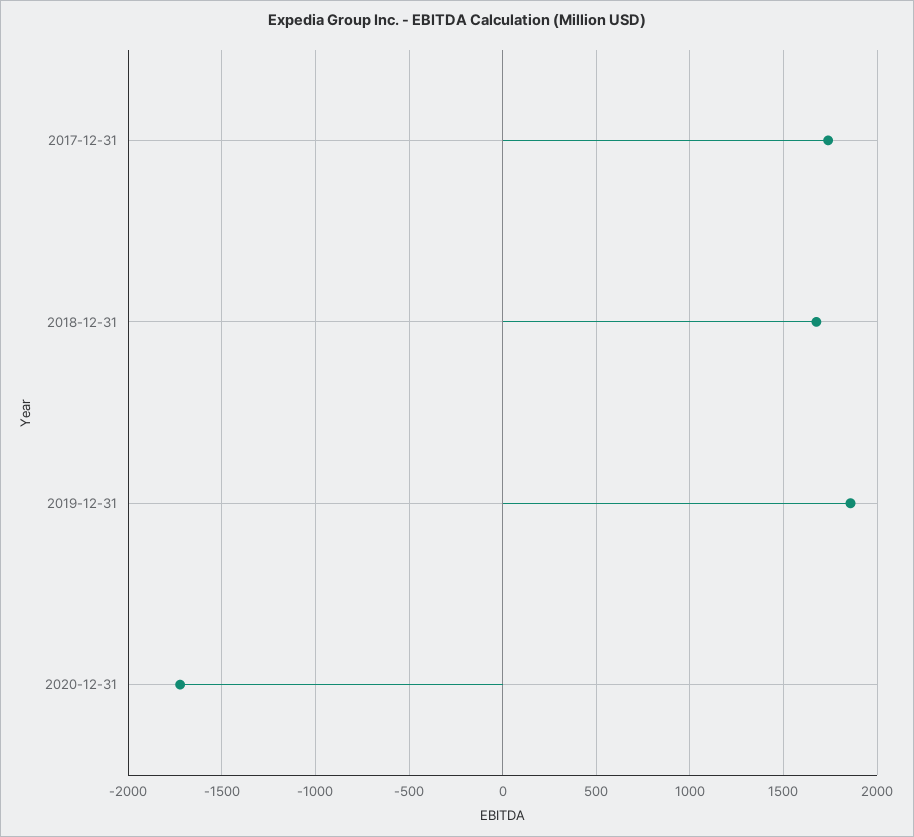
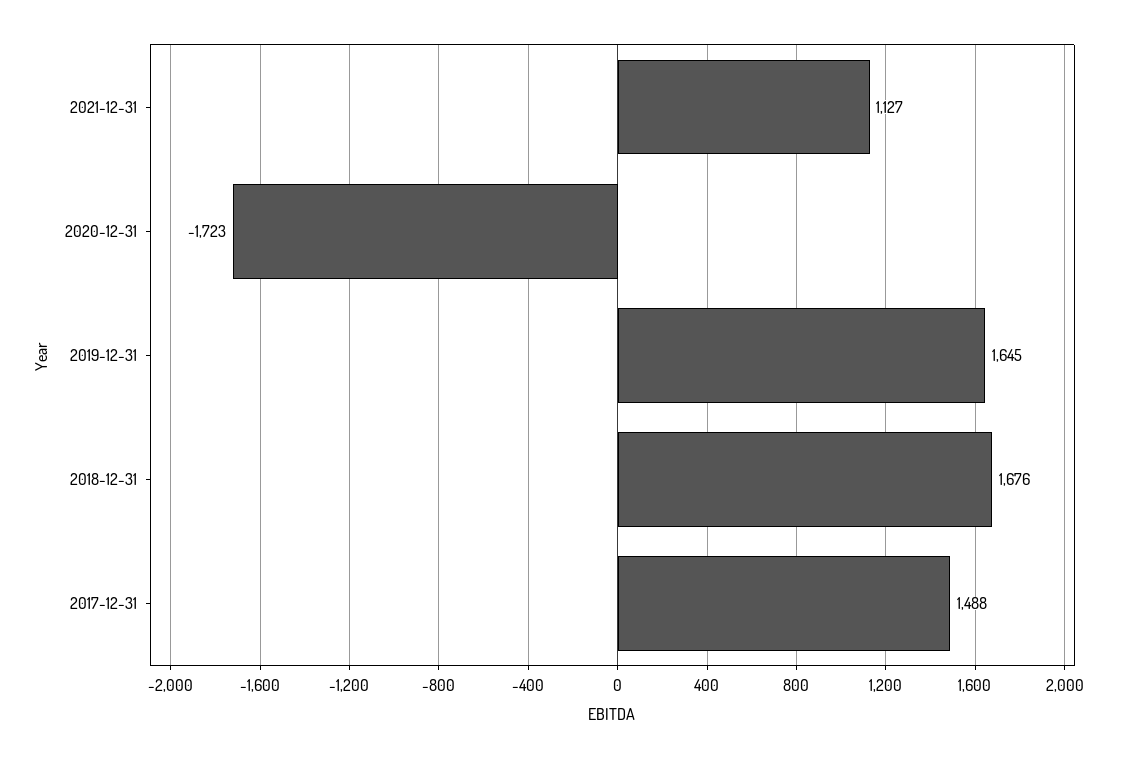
2017-12-31: 1750 -> 1488
2019-12-31: 1850 -> 1645
2021-12-31: none -> 1127

